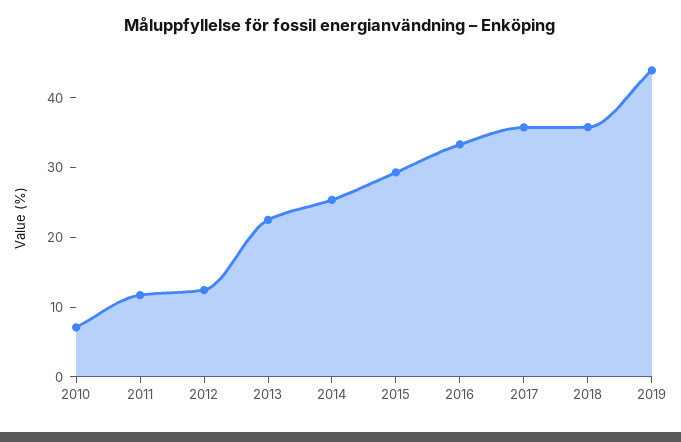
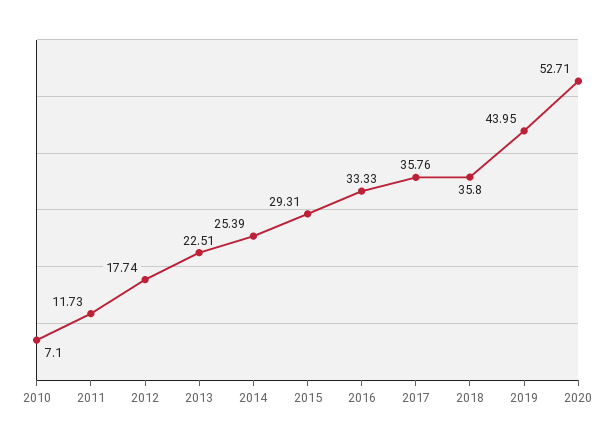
2012: 12 -> 17.74
2020: none -> 52.71

